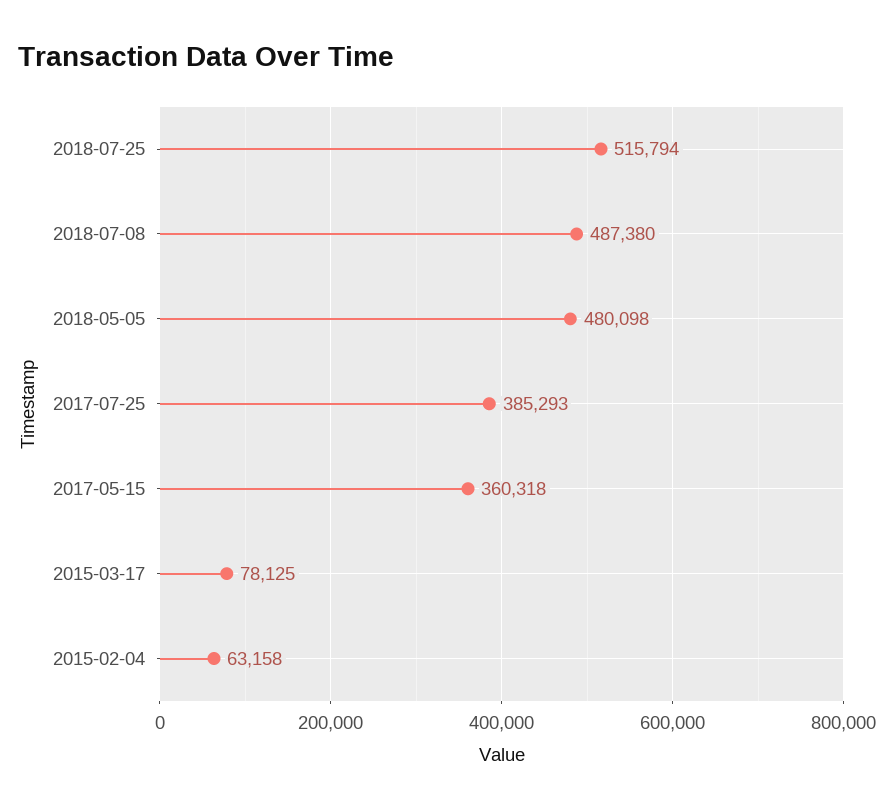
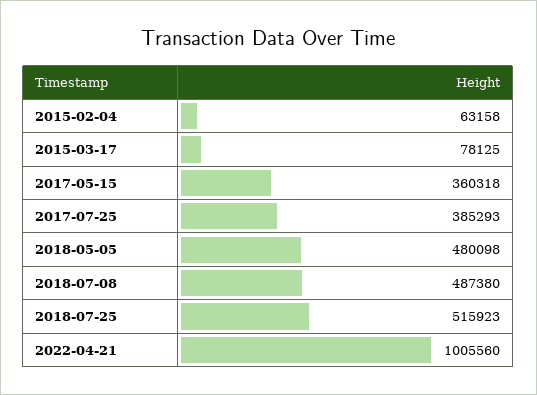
2018-07-25: 515794 -> 515923
2022-04-21: none -> 1005560

